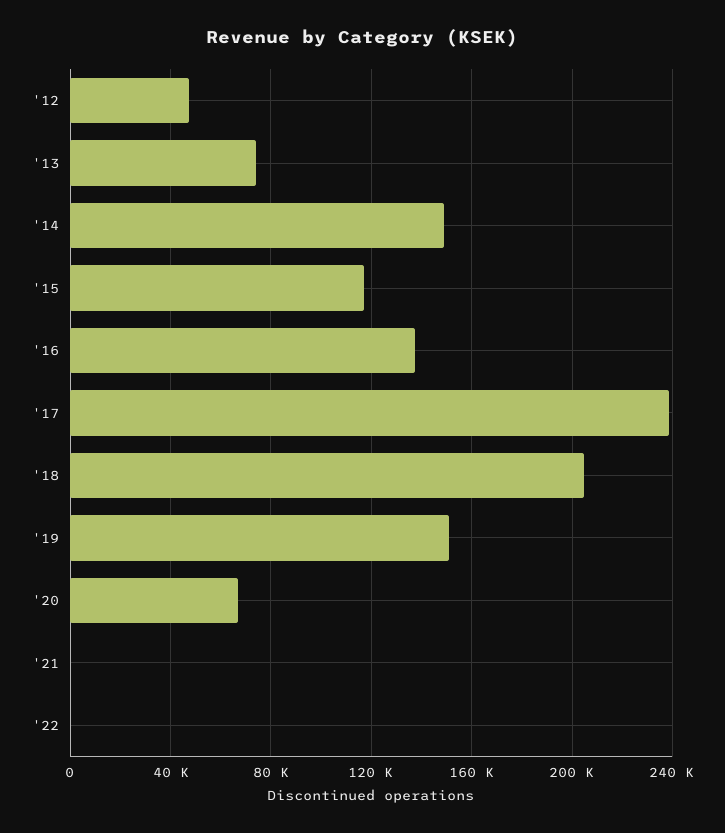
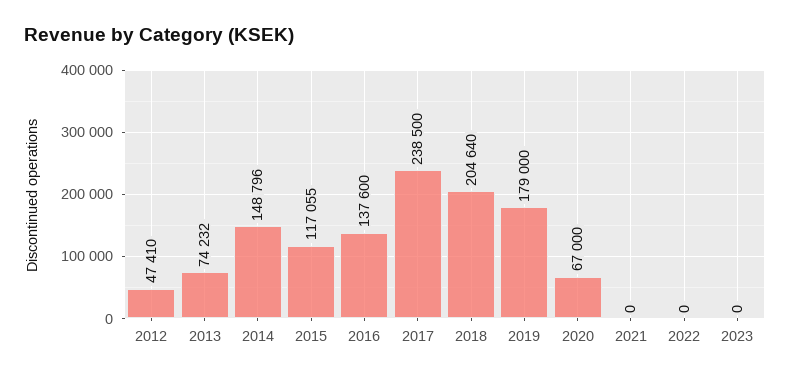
'19: 150000 -> 179000
2023: none -> 0

